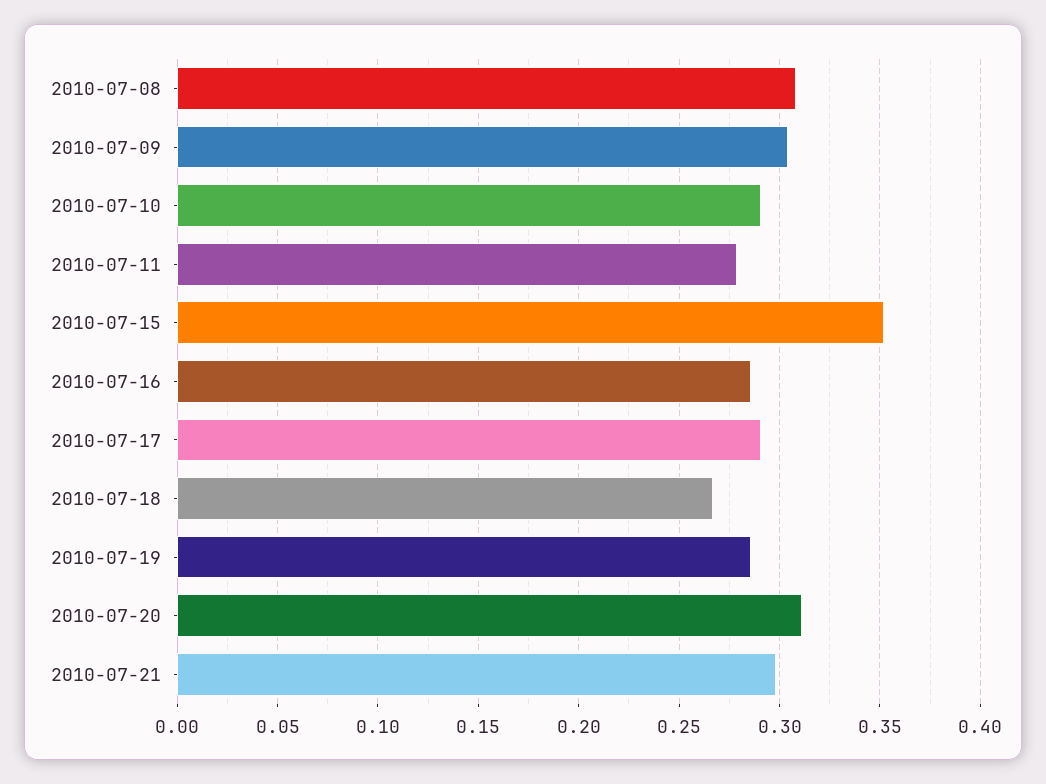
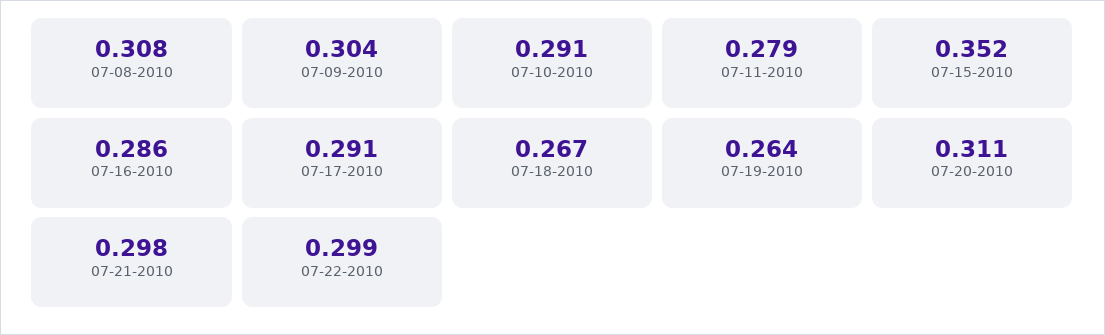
2010-07-19: 0.285 -> 0.264
07-22-2010: none -> 0.299

